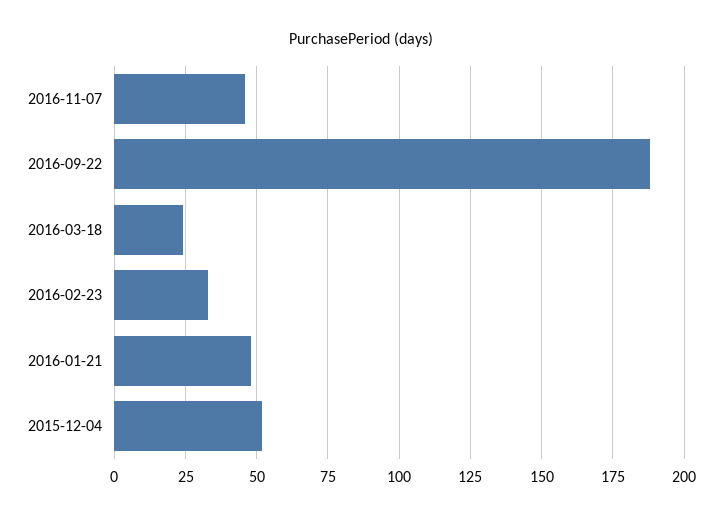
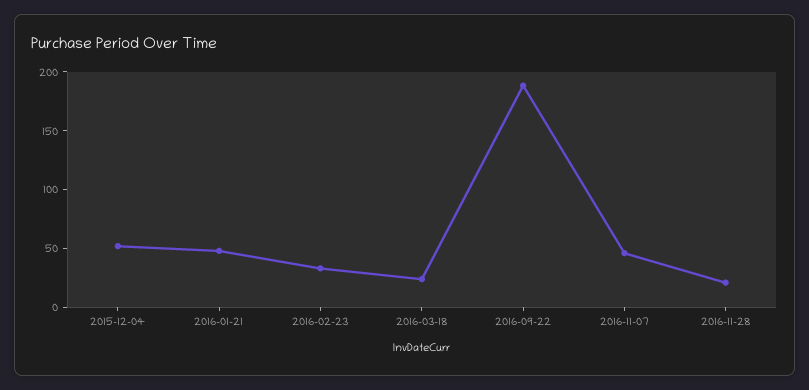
2016-11-28: none -> 20

